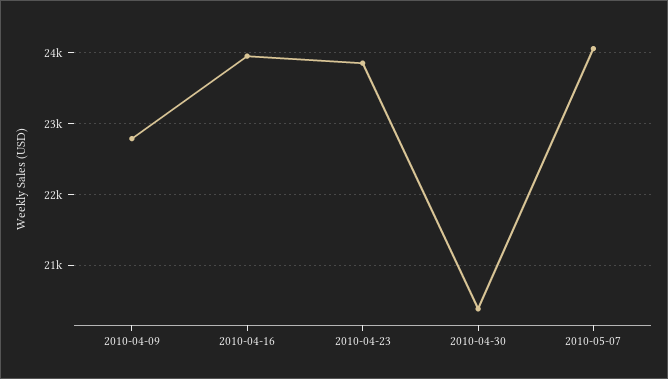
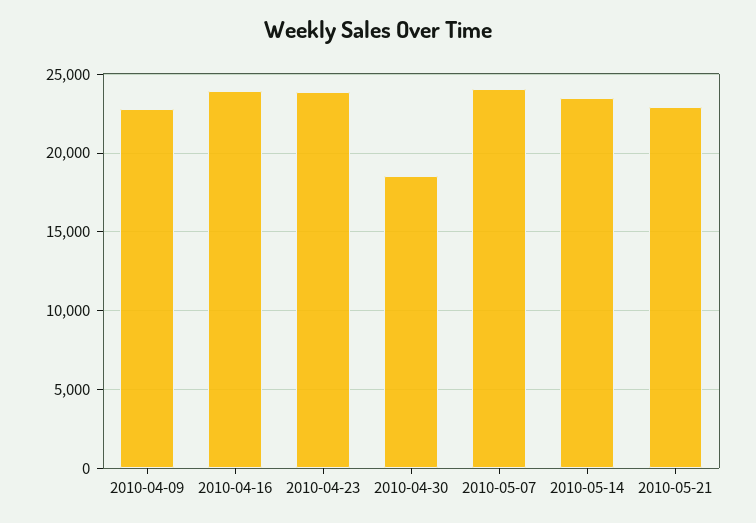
2010-04-30: 20400 -> 18500
2010-05-14: none -> 23500
2010-05-21: none -> 23000

